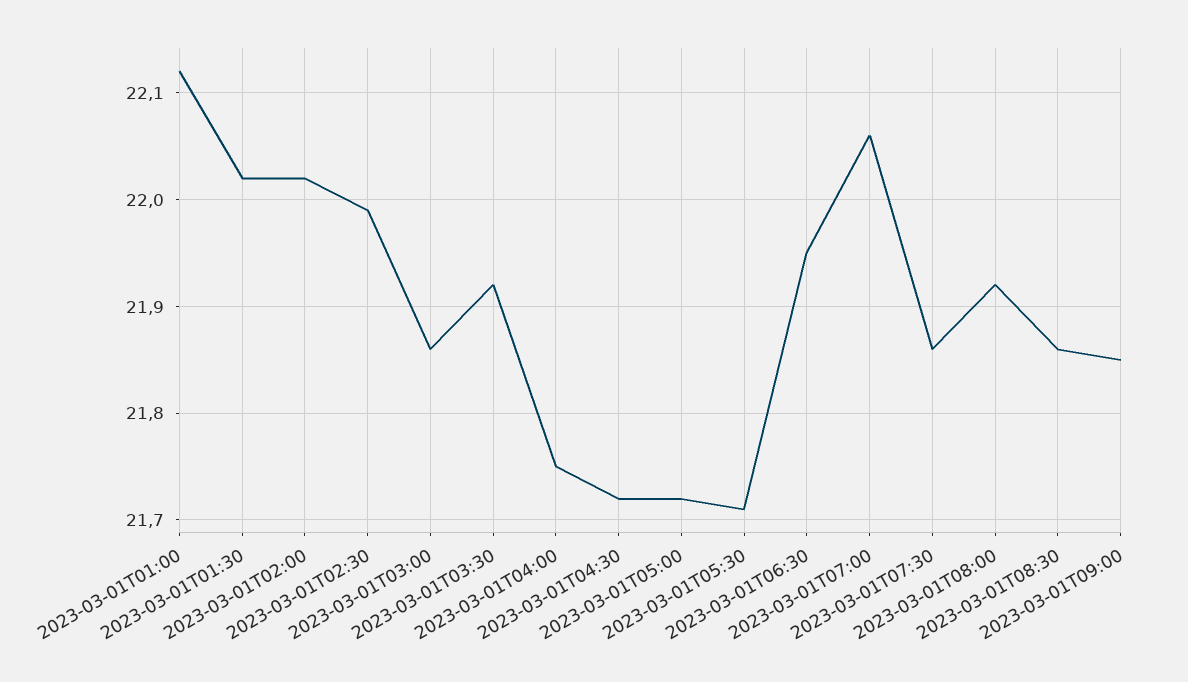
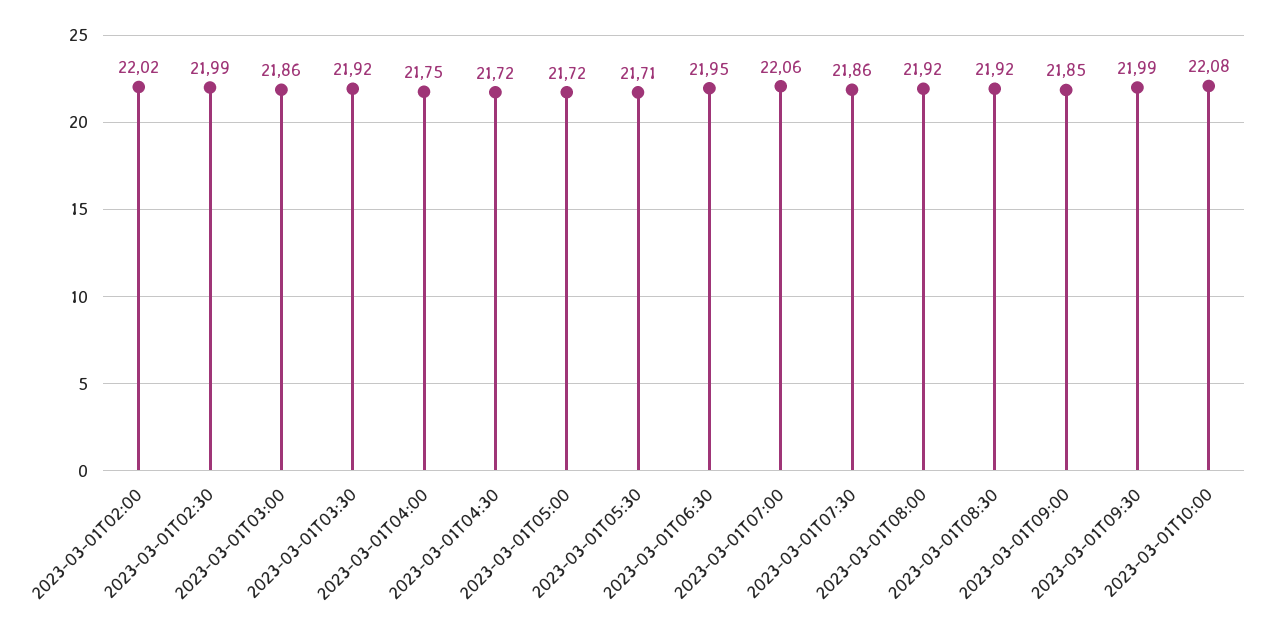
2023-03-01T01:00: 22.12 -> none
2023-03-01T01:30: 22.02 -> none
2023-03-01T08:30: 21.86 -> 21.92
2023-03-01T09:30: none -> 21.99
2023-03-01T10:00: none -> 22.08

